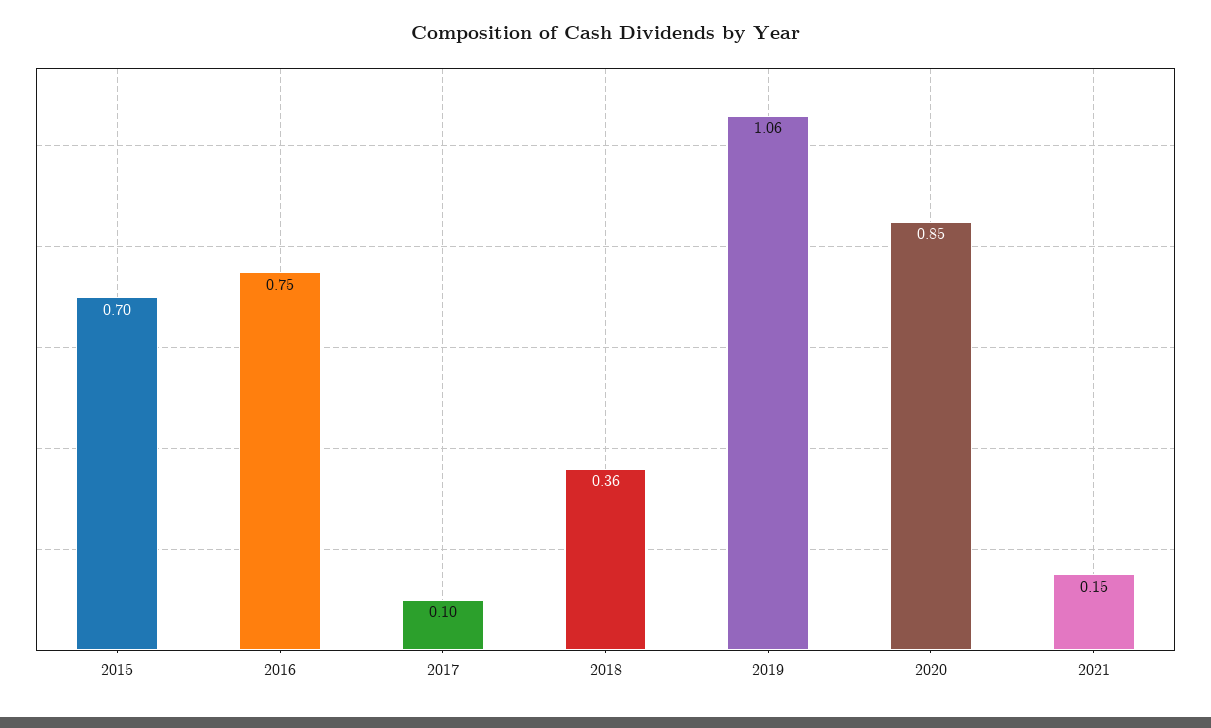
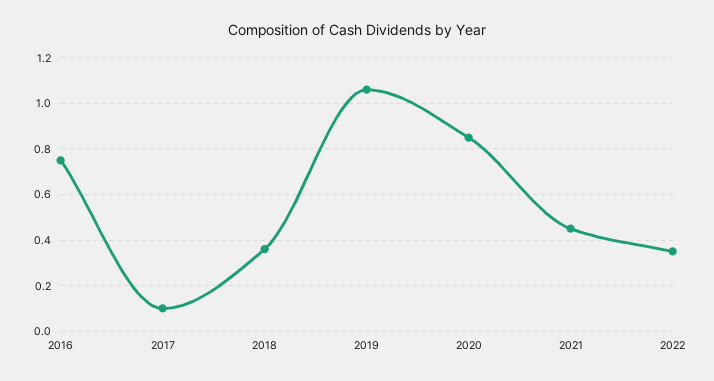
2015: 0.7 -> none
2021: 0.15 -> 0.45
2022: none -> 0.35

